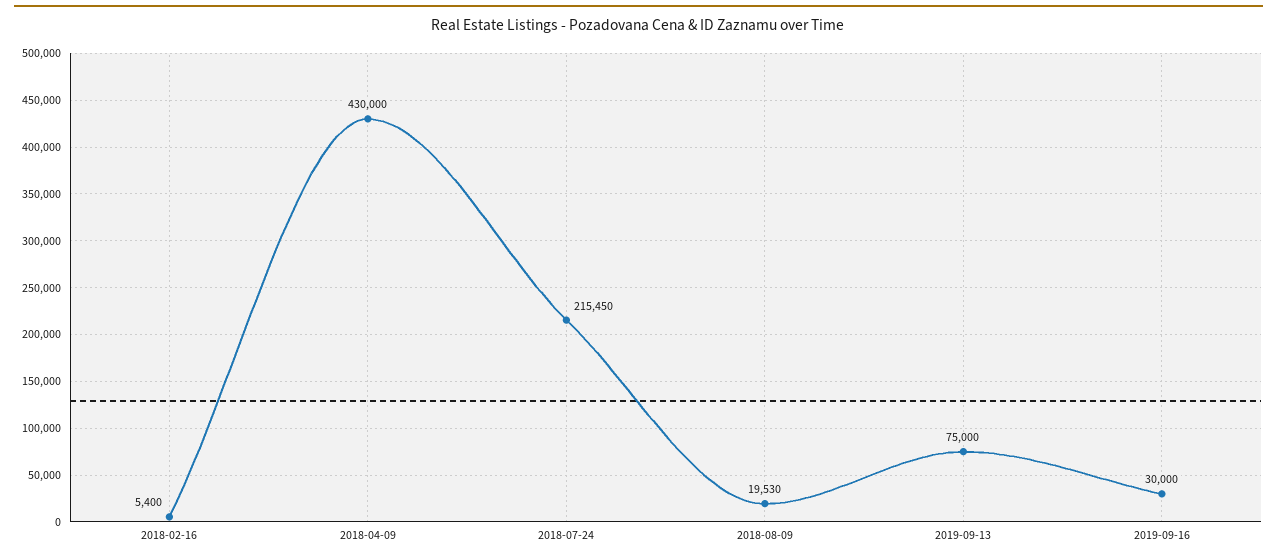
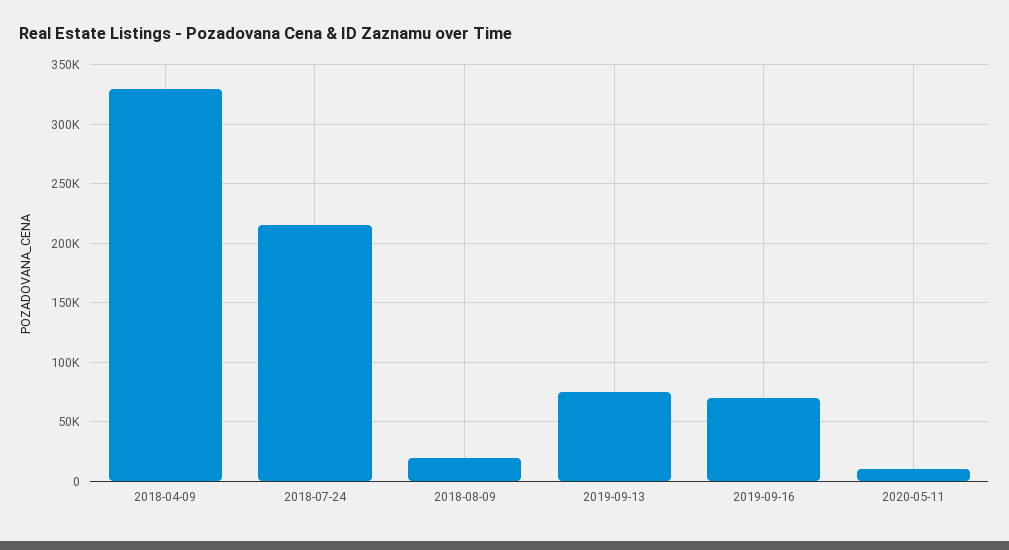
2018-02-16: 5400 -> none
2018-04-09: 430000 -> 330000
2019-09-16: 30000 -> 70000
2020-05-11: none -> 10000

